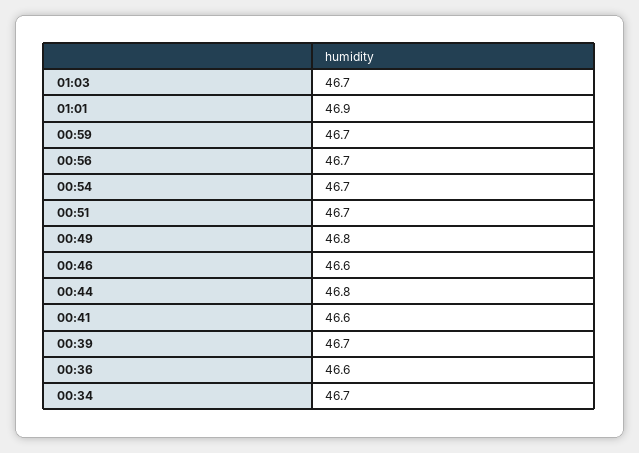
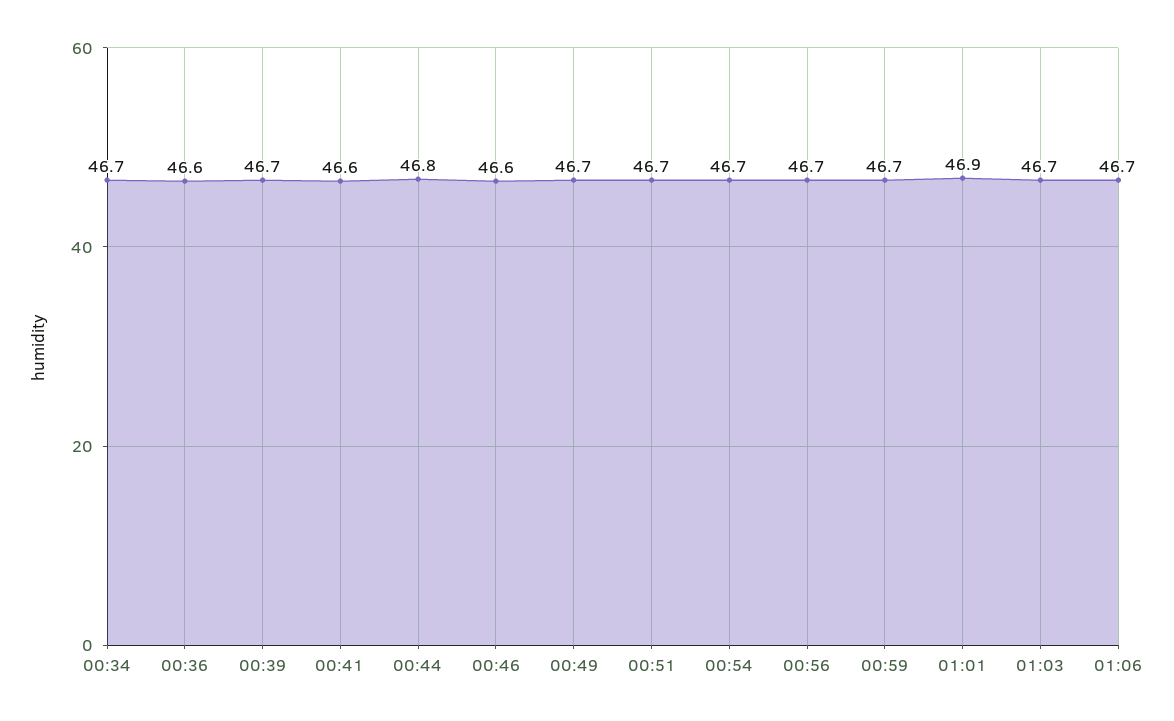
00:49: 46.8 -> 46.7
01:06: none -> 46.7

